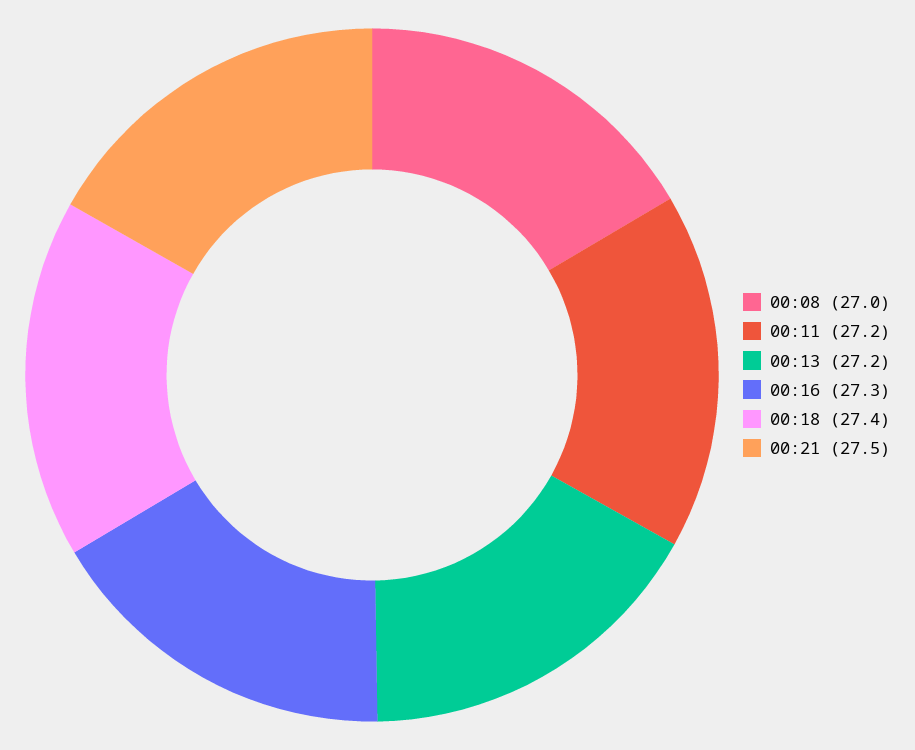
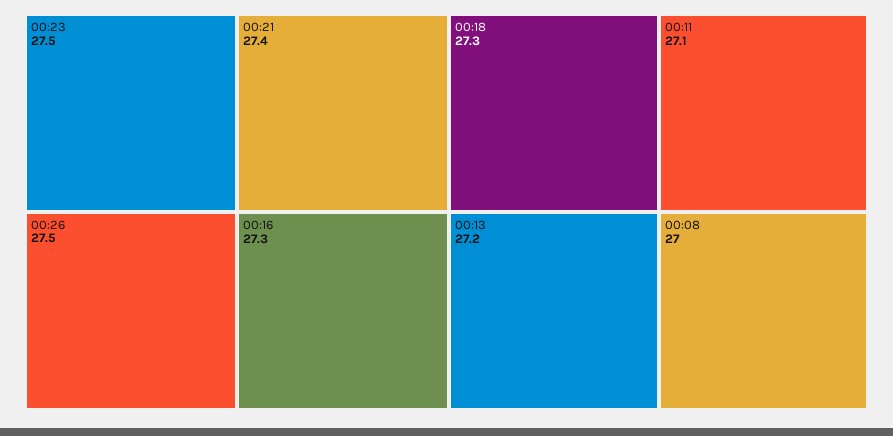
00:11: 27.2 -> 27.1
00:18: 27.4 -> 27.3
00:21: 27.5 -> 27.4
00:23: none -> 27.5
00:26: none -> 27.5

